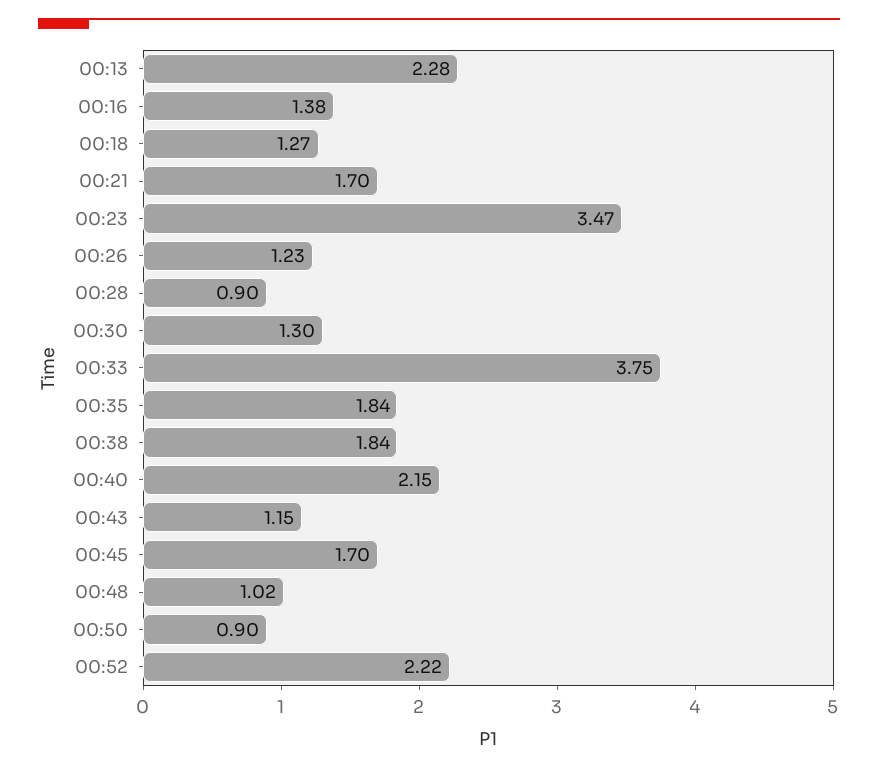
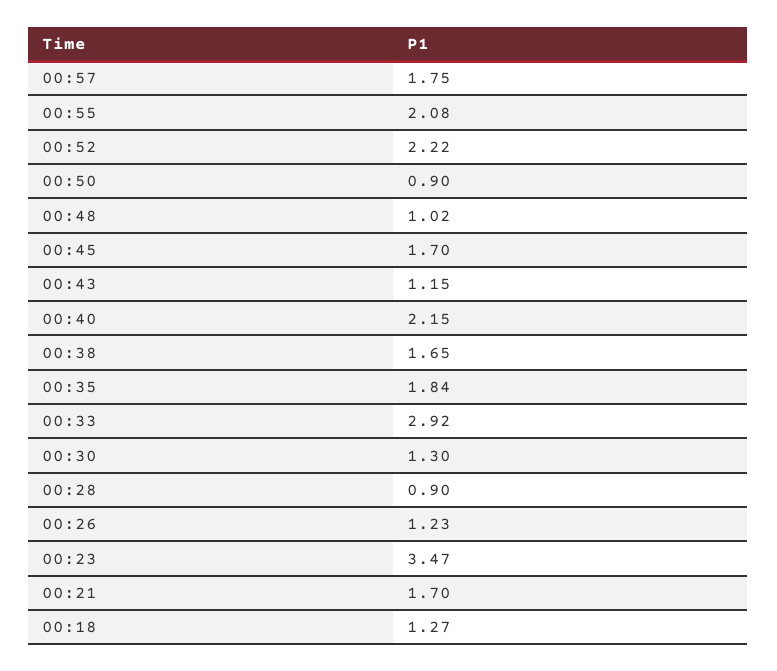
00:13: 2.28 -> none
00:16: 1.38 -> none
00:33: 3.75 -> 2.92
00:38: 1.84 -> 1.65
00:57: none -> 1.75
00:55: none -> 2.08

